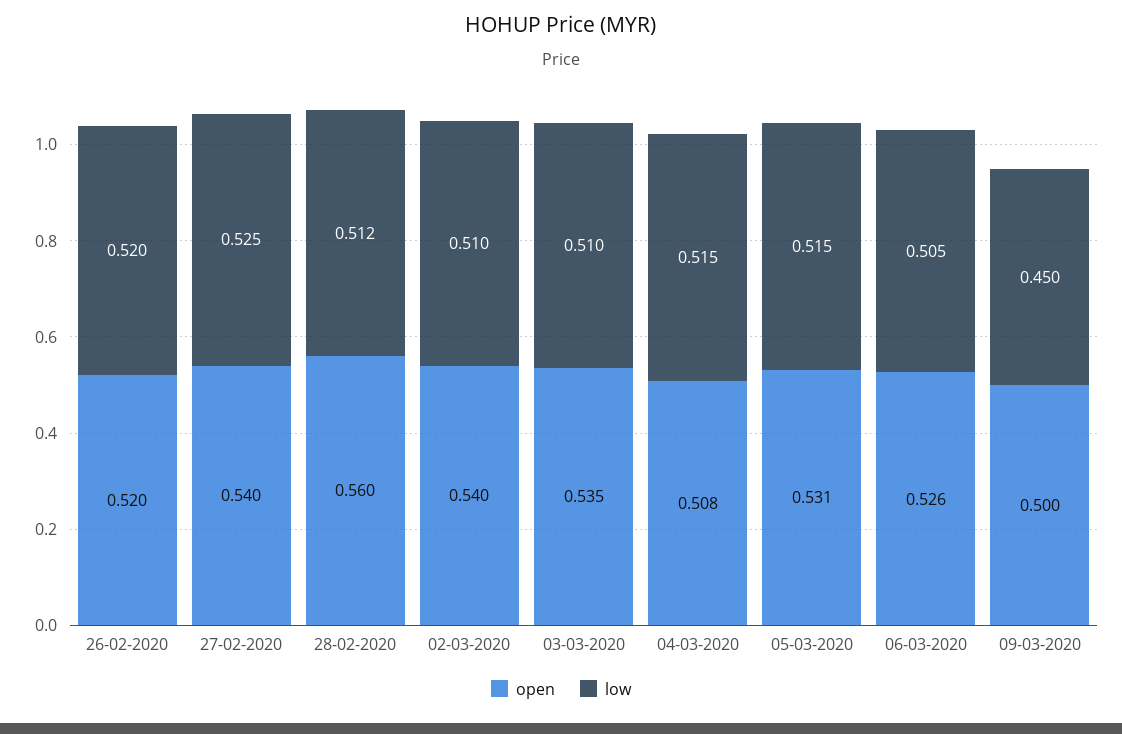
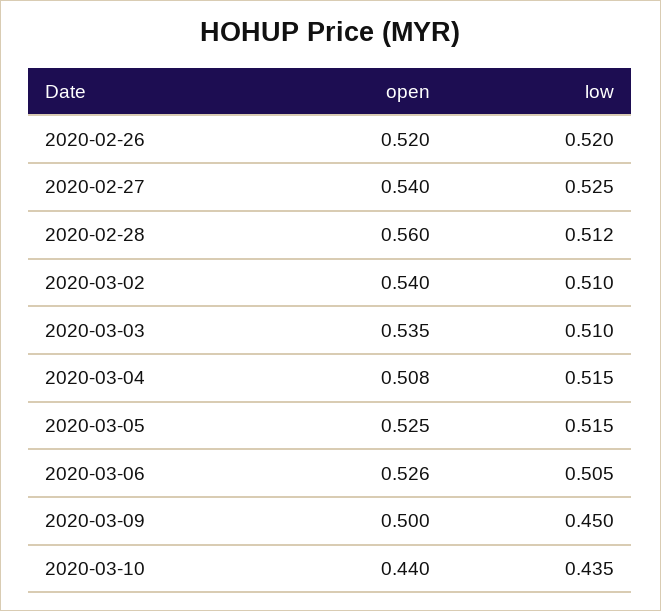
open, 05-03-2020: 0.531 -> 0.525
open, 2020-03-10: none -> 0.44
low, 2020-03-10: none -> 0.435

